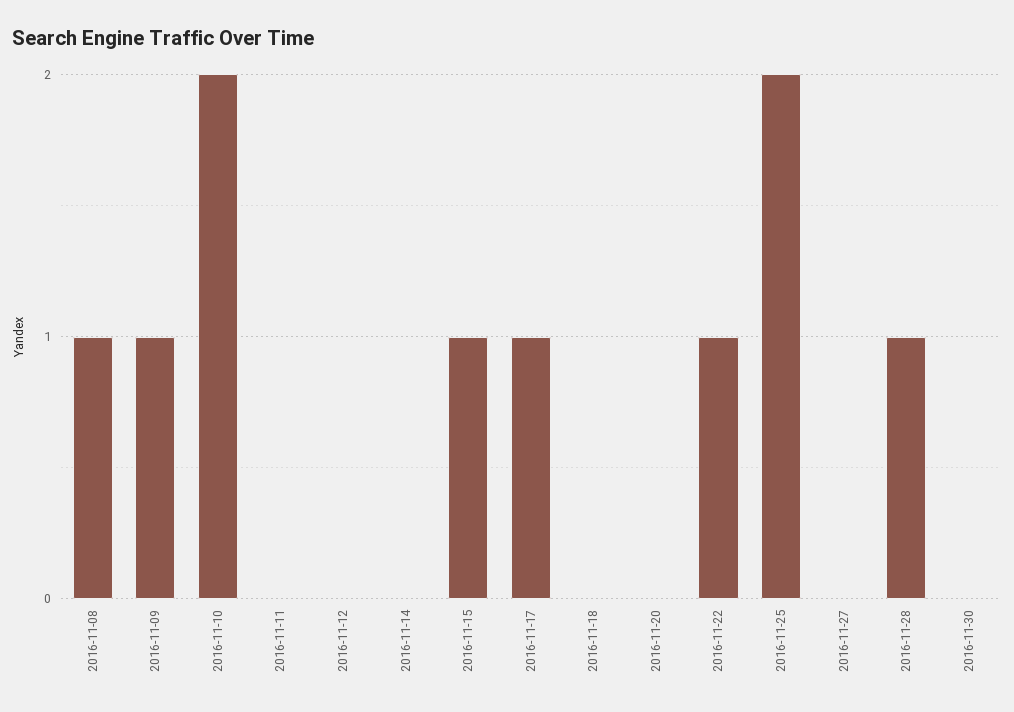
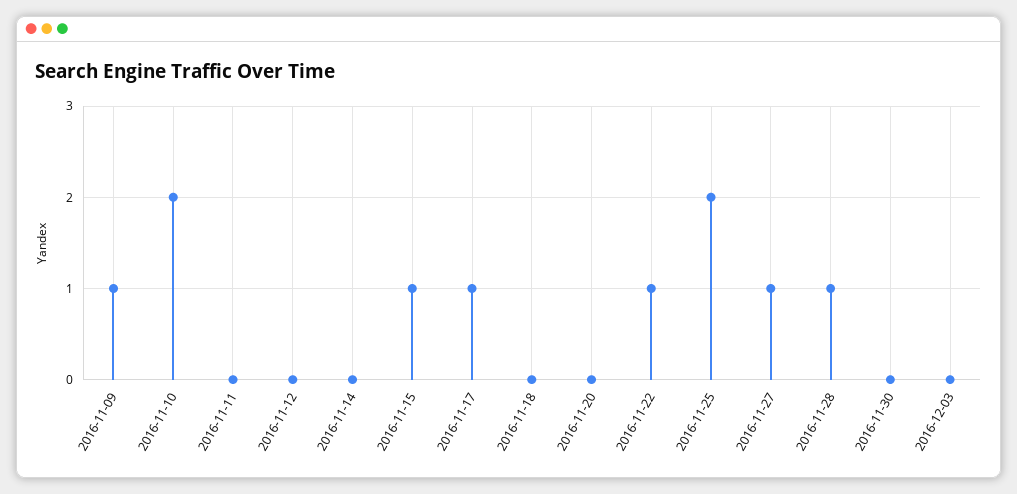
2016-11-08: 1 -> none
2016-11-27: 0 -> 1
2016-12-03: none -> 0

